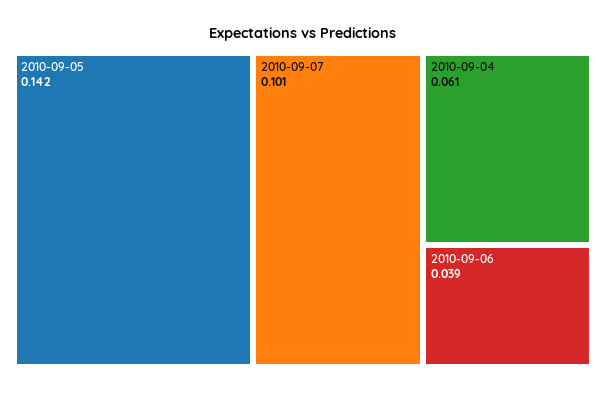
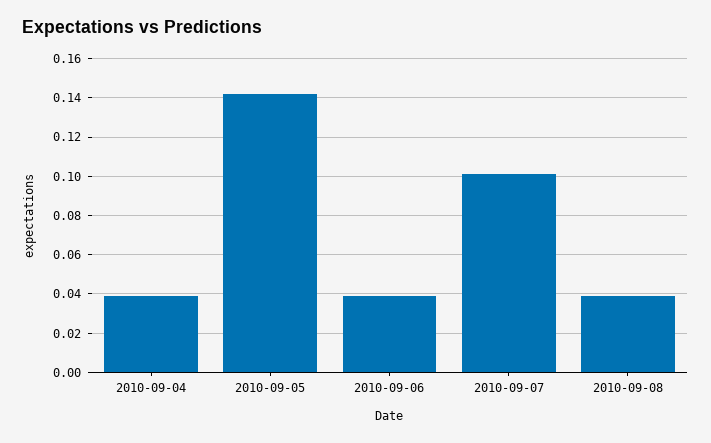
2010-09-04: 0.061 -> 0.04
2010-09-08: none -> 0.04

